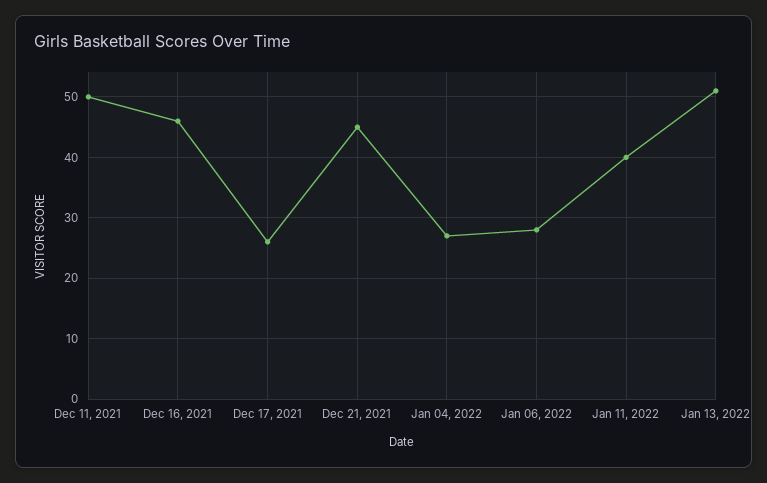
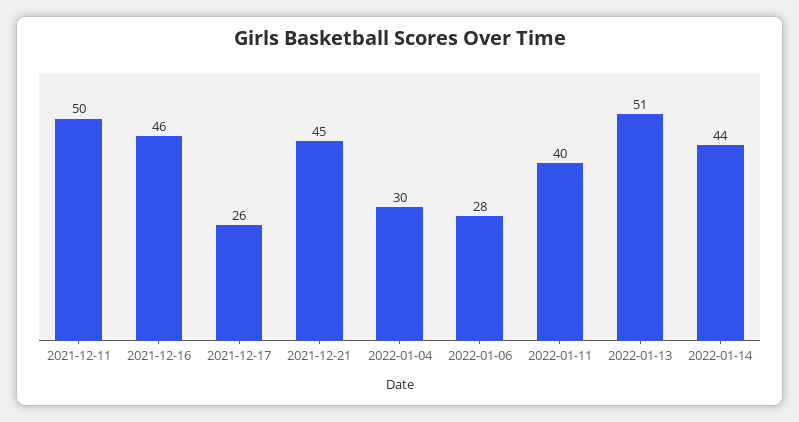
Jan 04, 2022: 27 -> 30
2022-01-14: none -> 44

